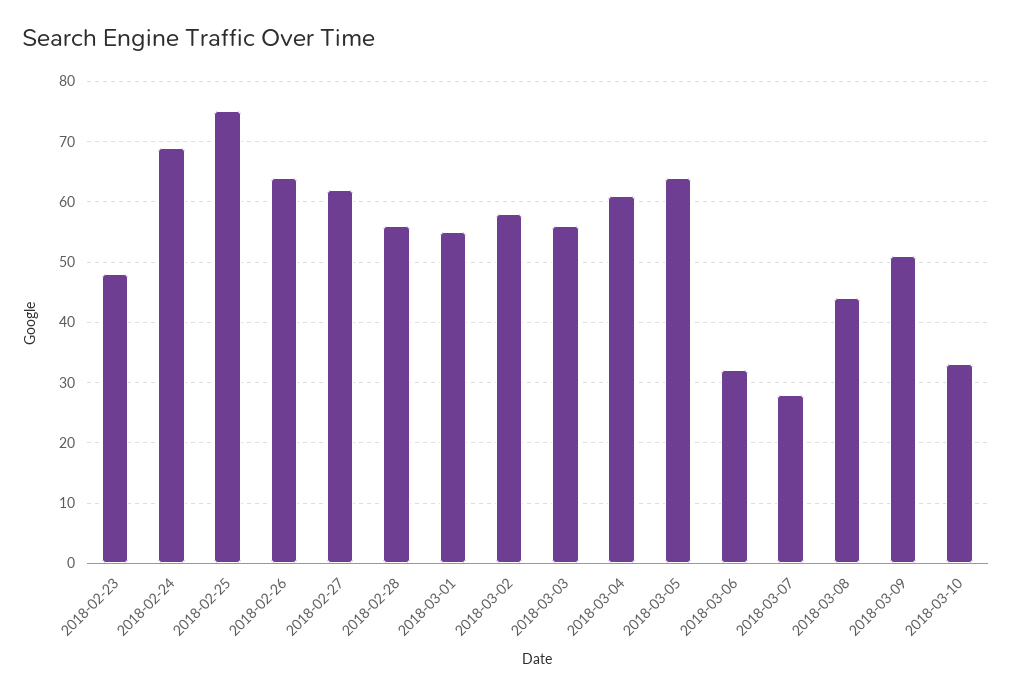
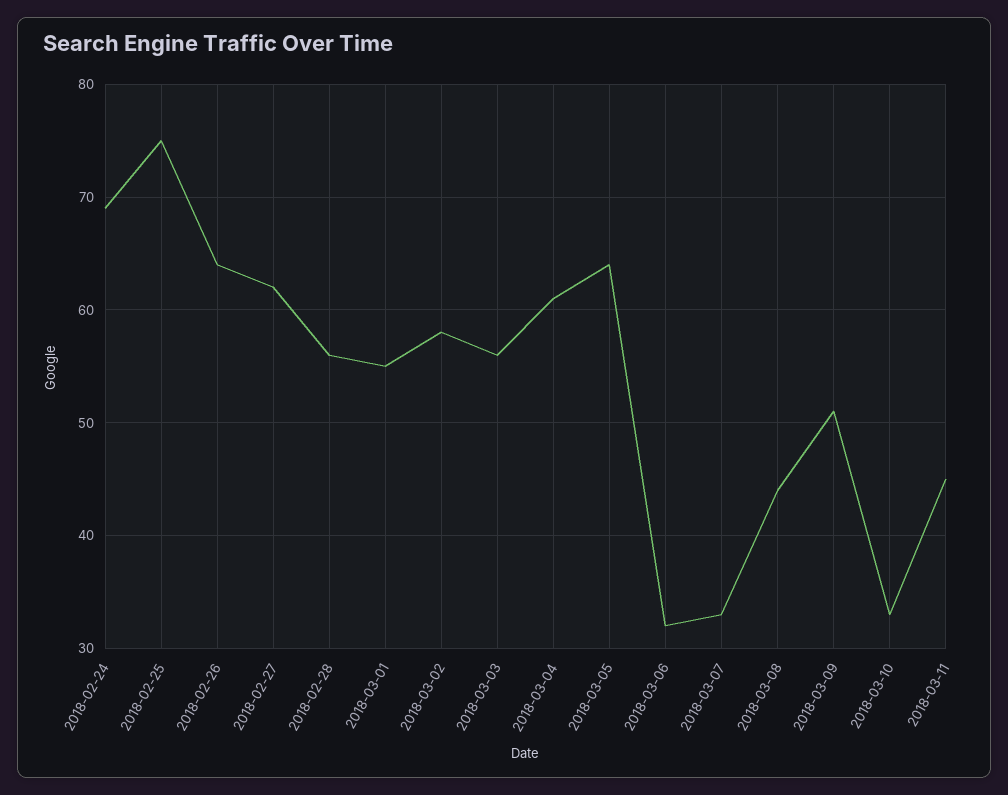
2018-02-23: 48 -> none
2018-03-07: 28 -> 33
2018-03-11: none -> 45

